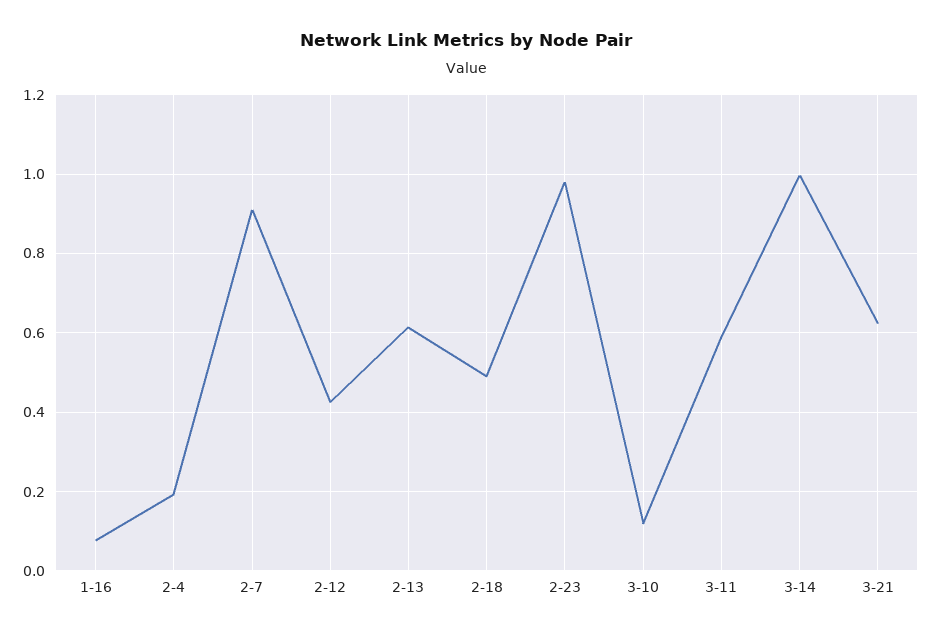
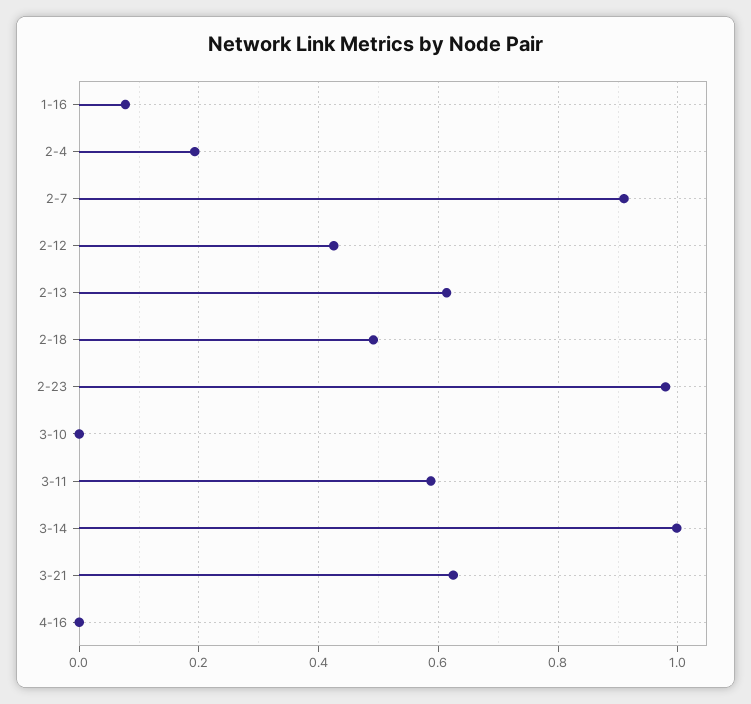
3-10: 0.12 -> 0
4-16: none -> 0

